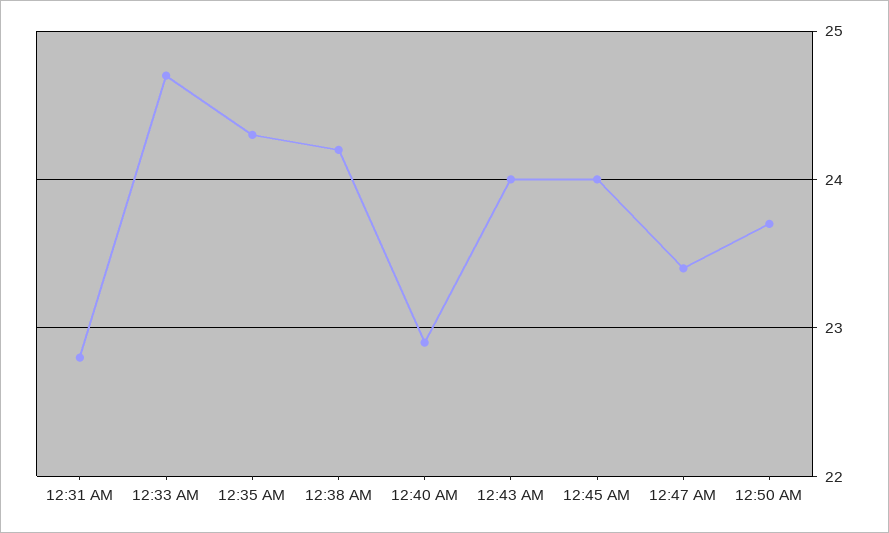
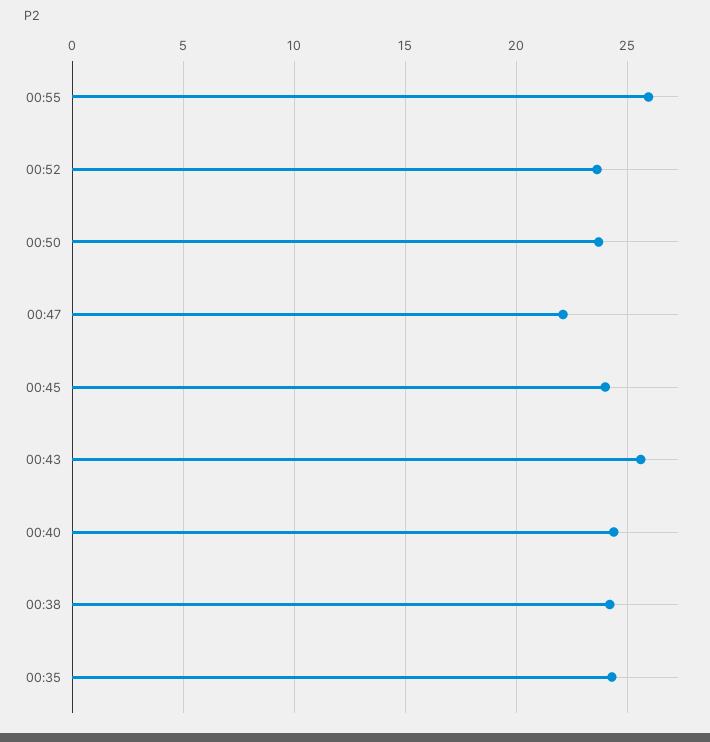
12:31 AM: 22.8 -> none
12:33 AM: 24.7 -> none
12:40 AM: 22.9 -> 24.5
12:43 AM: 24 -> 25.5
12:47 AM: 23.4 -> 22
00:55: none -> 26
00:52: none -> 23.5

